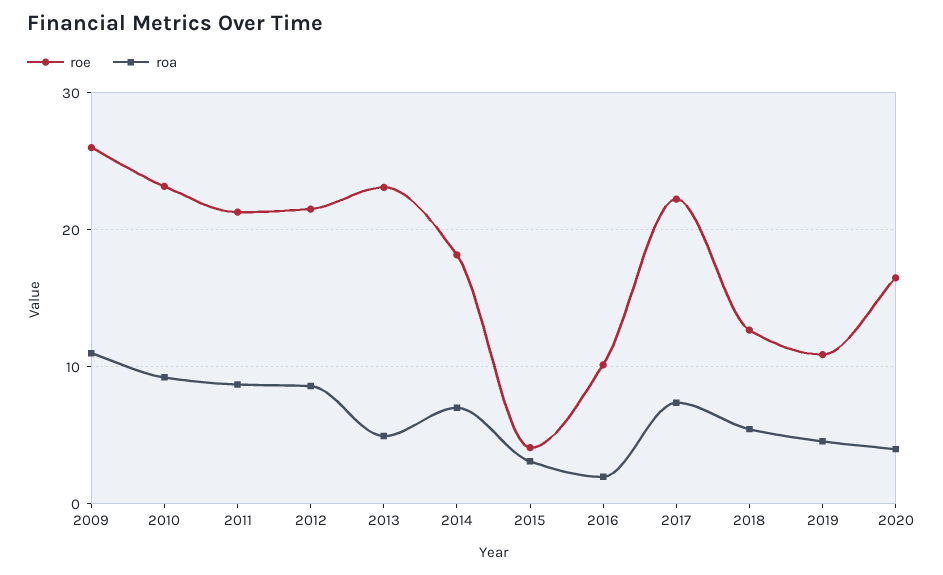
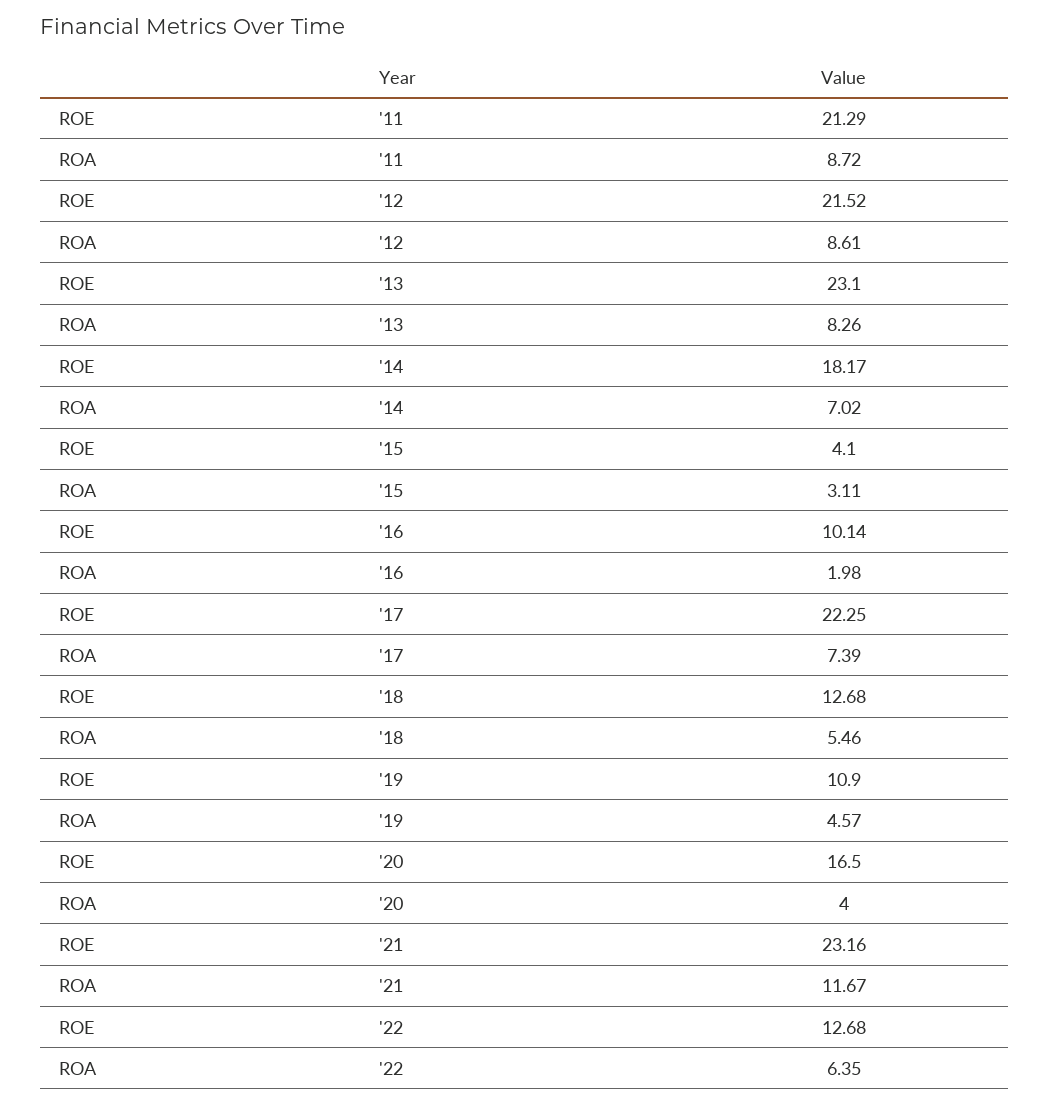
roe, 2009: 26 -> none
roa, 2009: 11 -> none
roe, 2010: 23 -> none
roa, 2010: 9 -> none
roa, 2013: 5 -> 8.26
roe, '21: none -> 23.16
roa, '21: none -> 11.67
roe, '22: none -> 12.68
roa, '22: none -> 6.35

